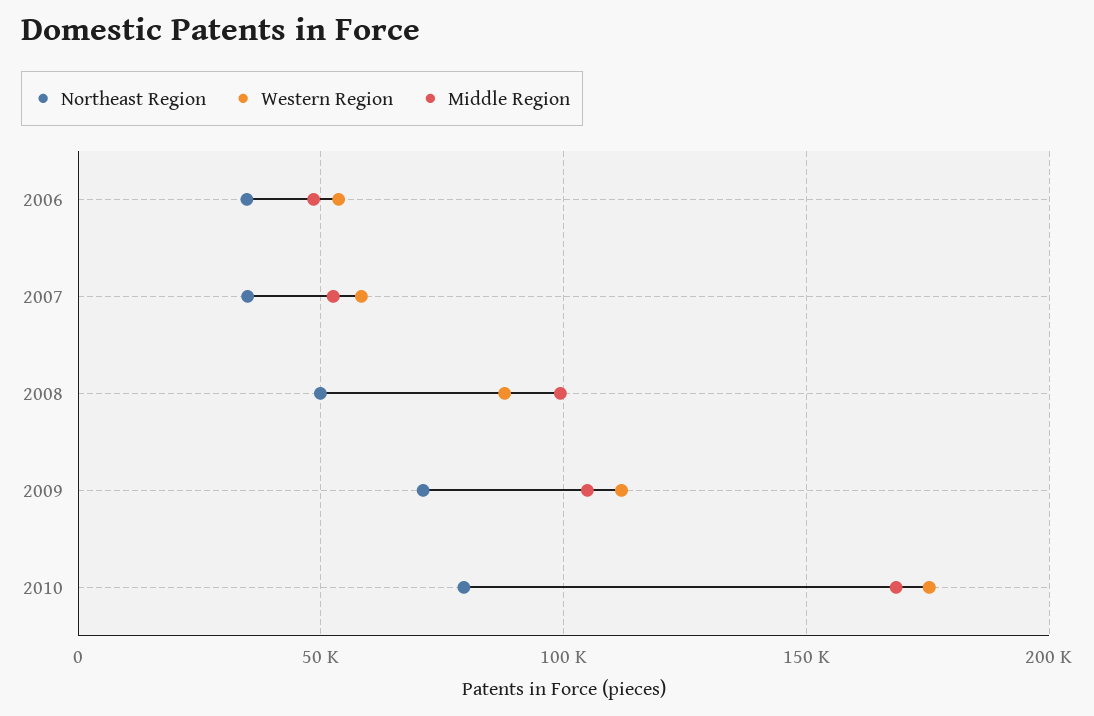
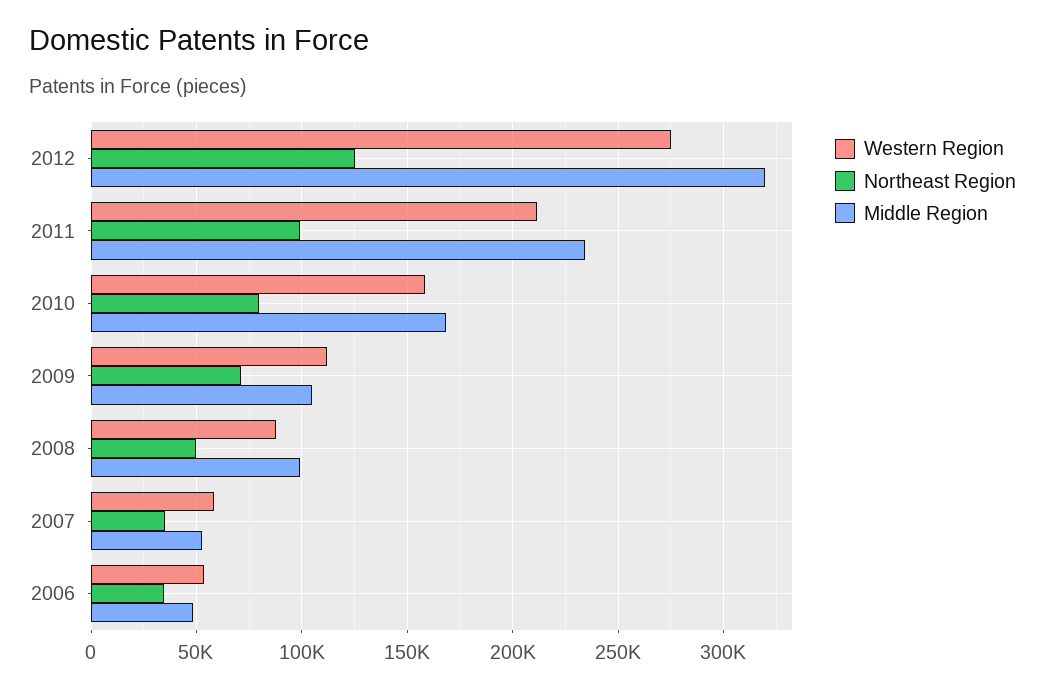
Western Region, 2010: 175000 -> 160000
Western Region, 2012: none -> 275000
Northeast Region, 2012: none -> 125000
Middle Region, 2012: none -> 320000
Western Region, 2011: none -> 210000
Northeast Region, 2011: none -> 100000
Middle Region, 2011: none -> 235000

